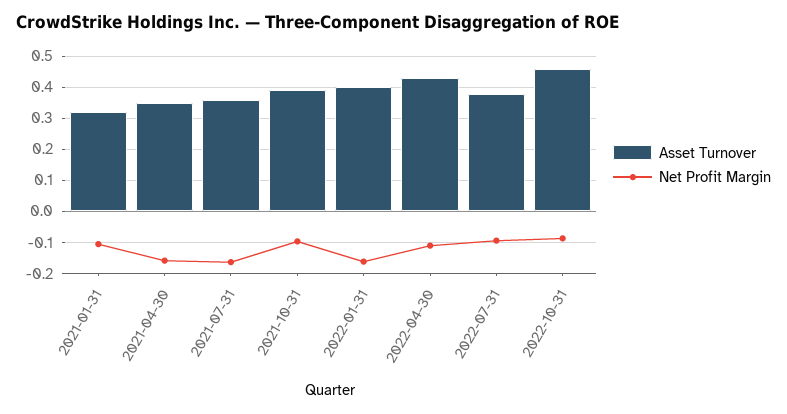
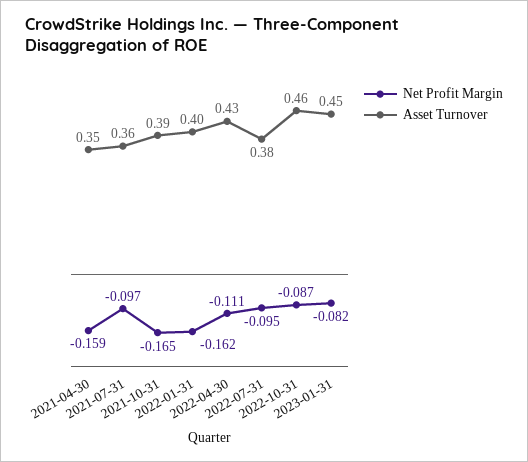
Asset Turnover, 2021-01-31: 0.32 -> none
Net Profit Margin, 2021-01-31: -0.1 -> none
Net Profit Margin, 2021-07-31: -0.16 -> -0.097
Net Profit Margin, 2021-10-31: -0.1 -> -0.165
Net Profit Margin, 2023-01-31: none -> -0.082
Asset Turnover, 2023-01-31: none -> 0.45

